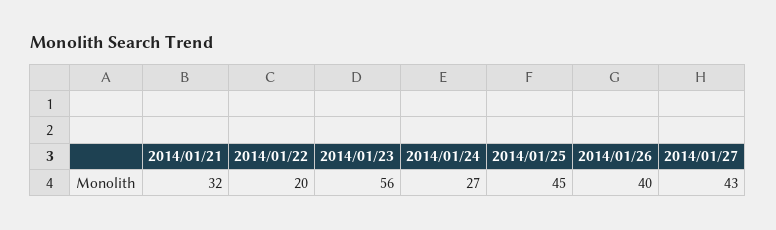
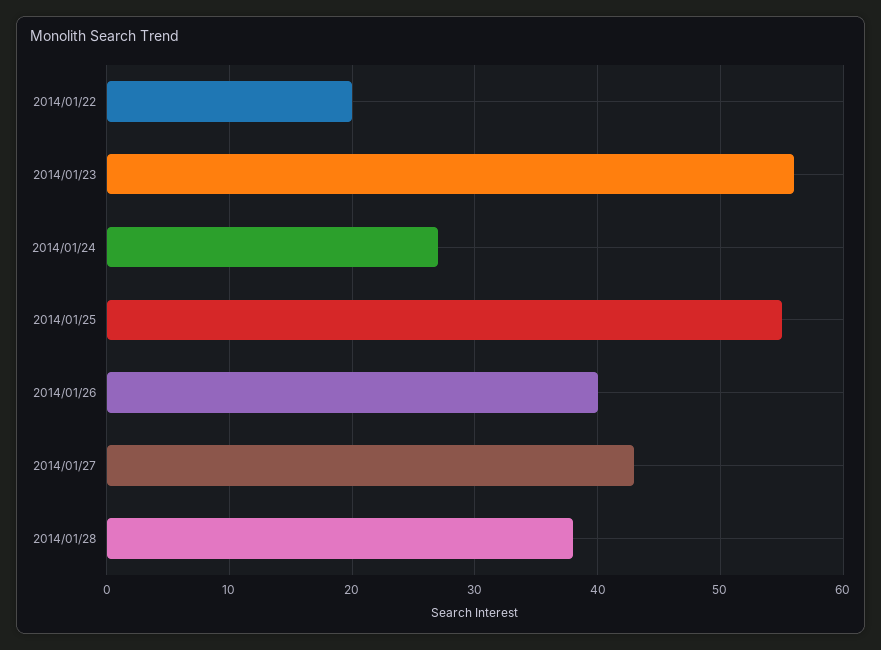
2014/01/21: 32 -> none
2014/01/25: 45 -> 55
2014/01/28: none -> 38

